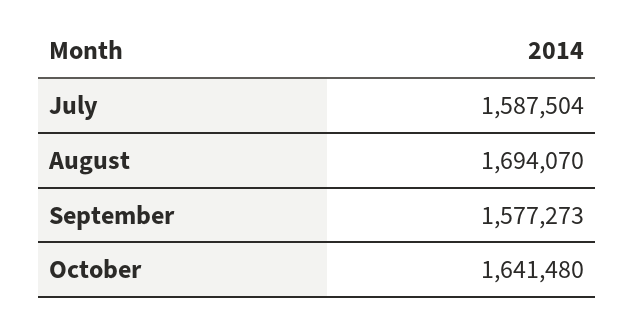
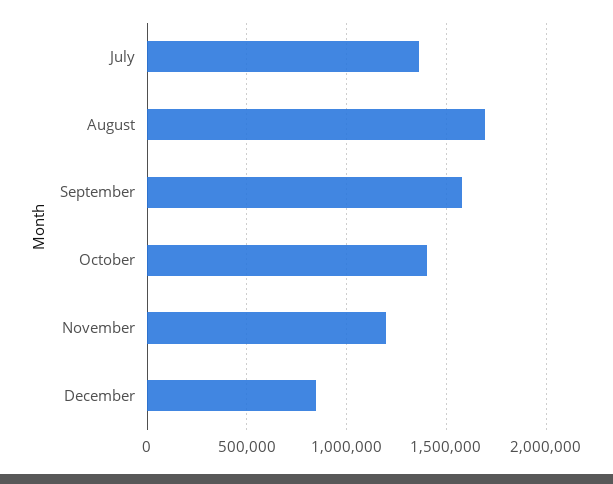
July: 1587504 -> 1350000
October: 1641480 -> 1400000
November: none -> 1200000
December: none -> 850000

